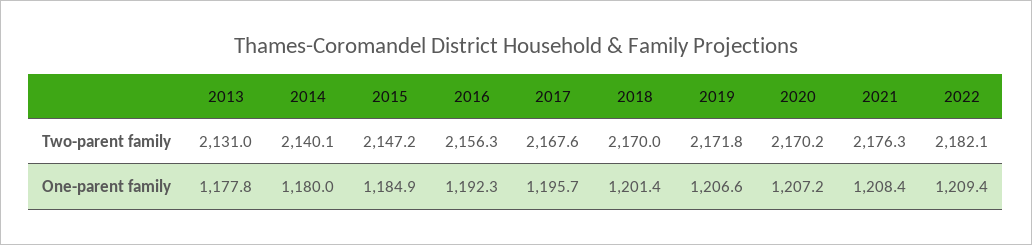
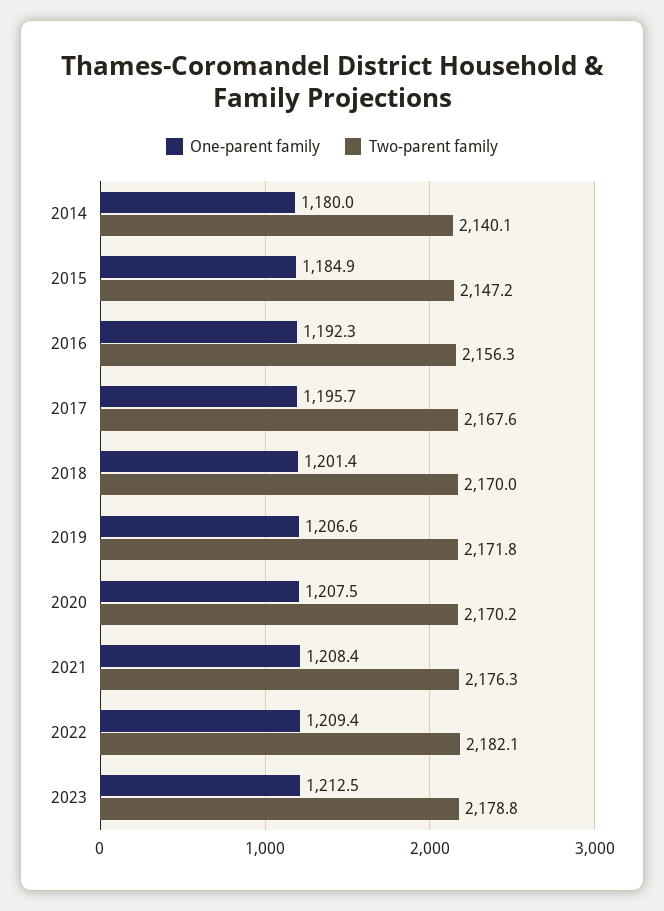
Two-parent family, 2013: 2131 -> none
One-parent family, 2013: 1177.8 -> none
One-parent family, 2020: 1207.2 -> 1207.5
One-parent family, 2023: none -> 1212.5
Two-parent family, 2023: none -> 2178.8

